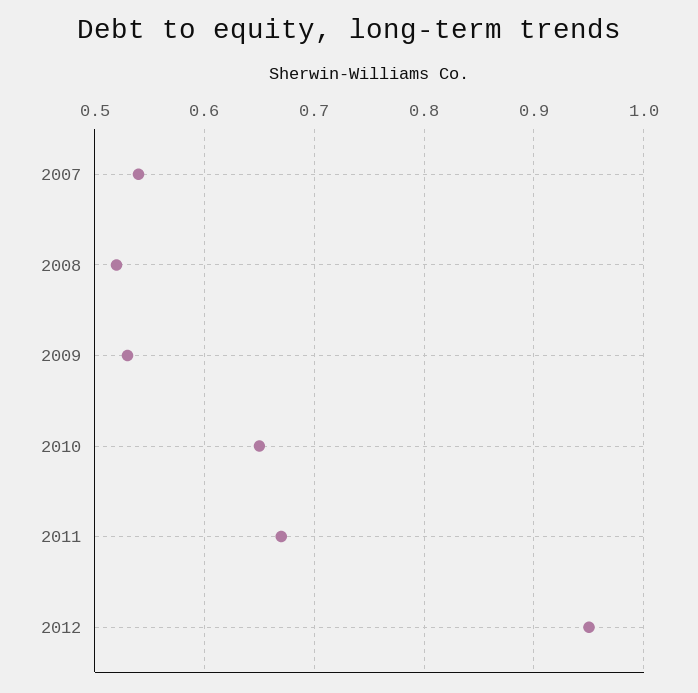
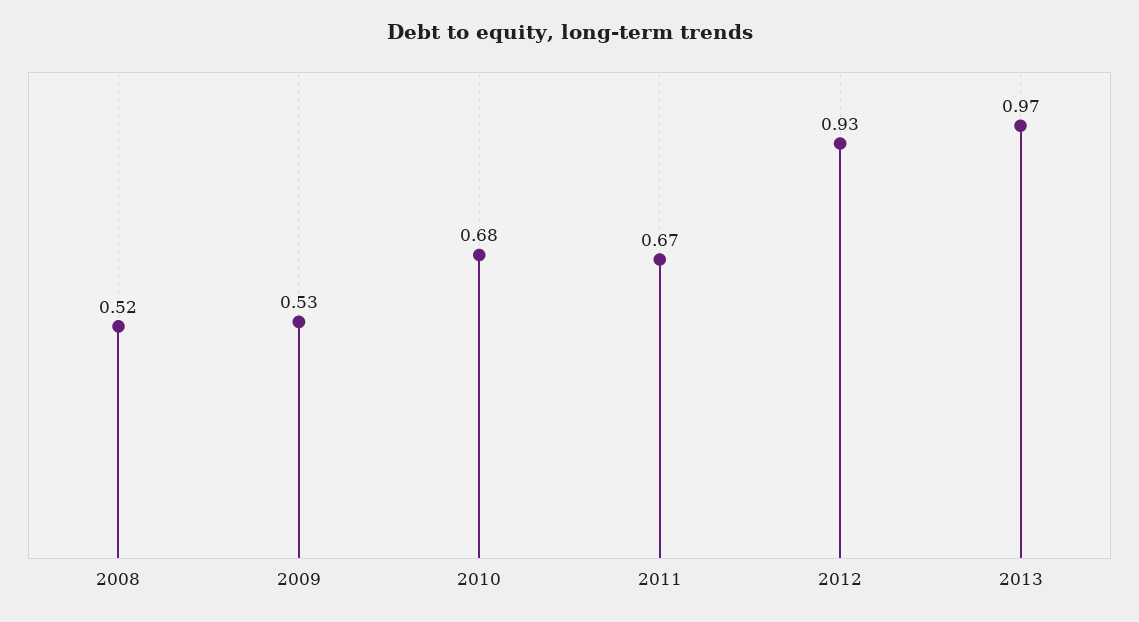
2007: 0.54 -> none
2010: 0.65 -> 0.68
2012: 0.95 -> 0.93
2013: none -> 0.97

